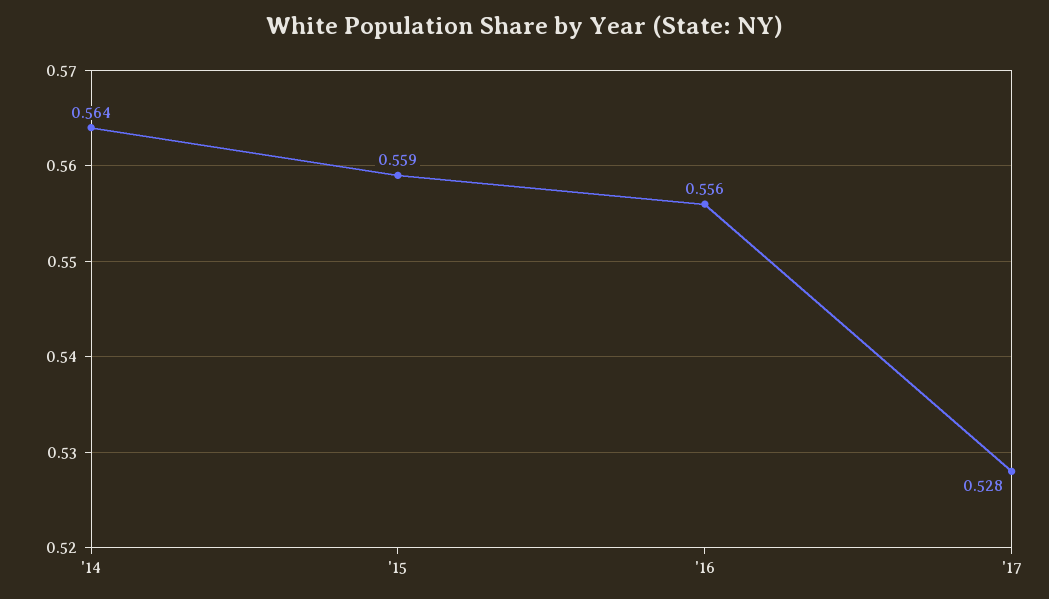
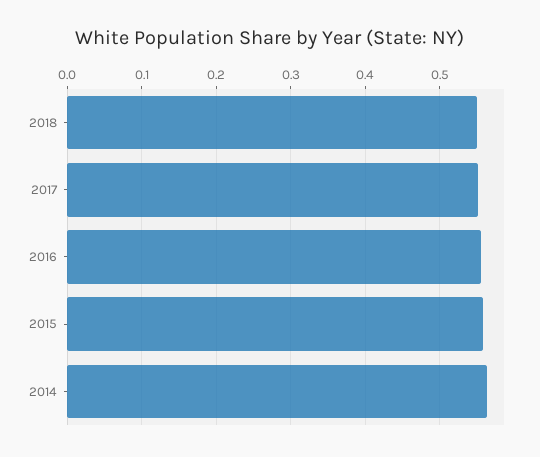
'17: 0.528 -> 0.55
2018: none -> 0.55

